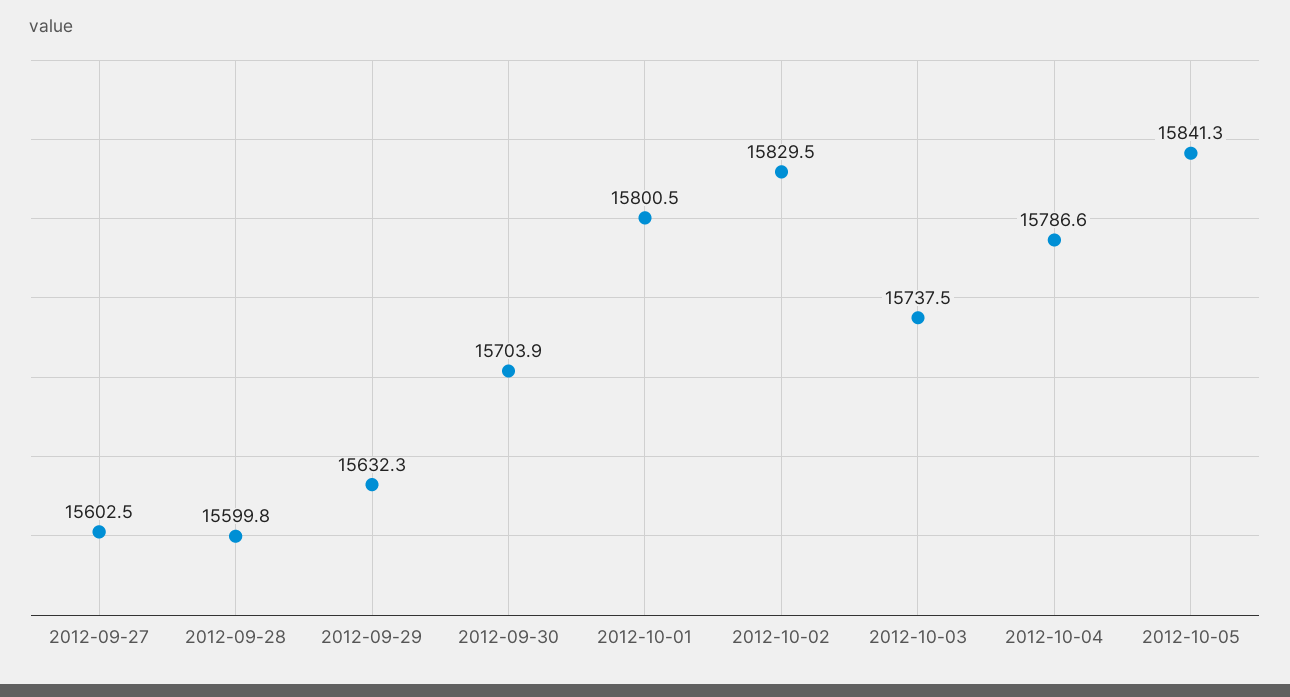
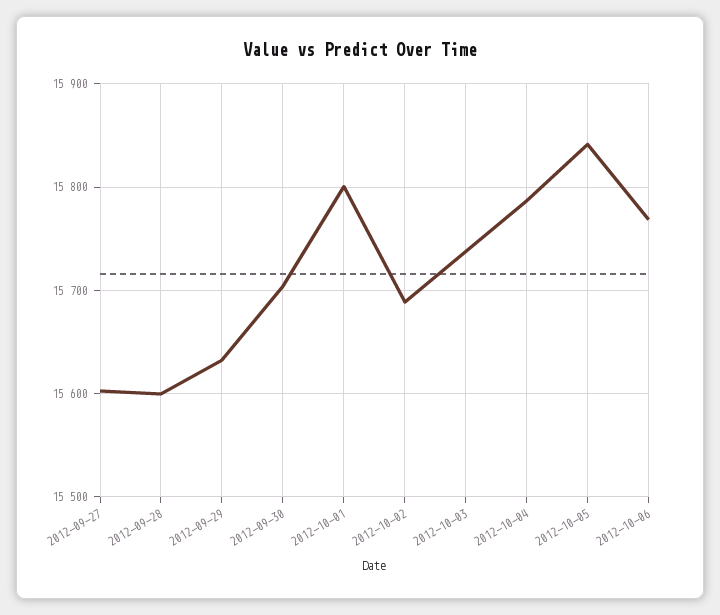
2012-10-02: 15829.5 -> 15690
2012-10-06: none -> 15770

